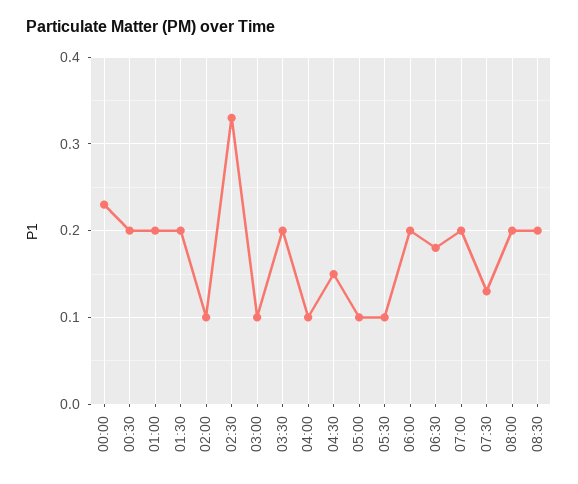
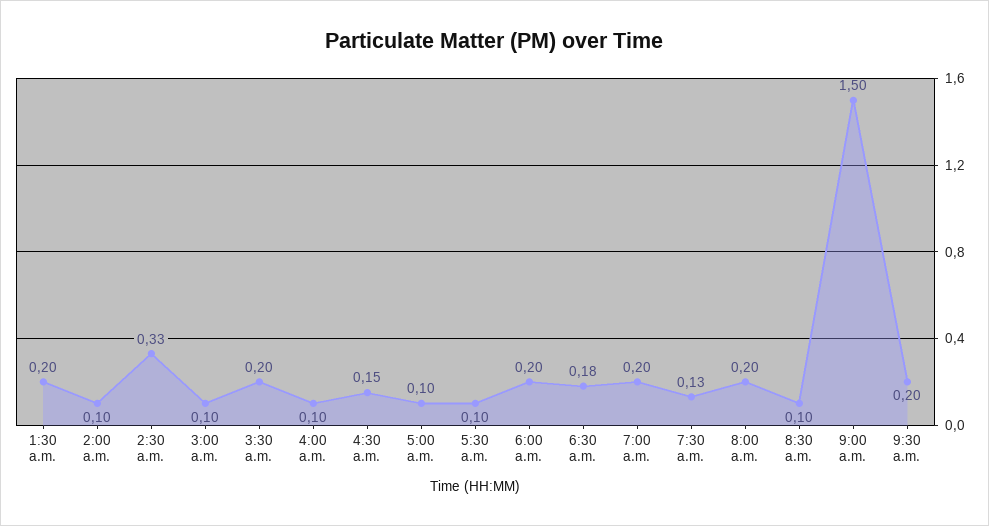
00:00: 0.23 -> none
00:30: 0.2 -> none
01:00: 0.2 -> none
08:30: 0.2 -> 0.1
9:00 a.m.: none -> 1.5
9:30 a.m.: none -> 0.2

